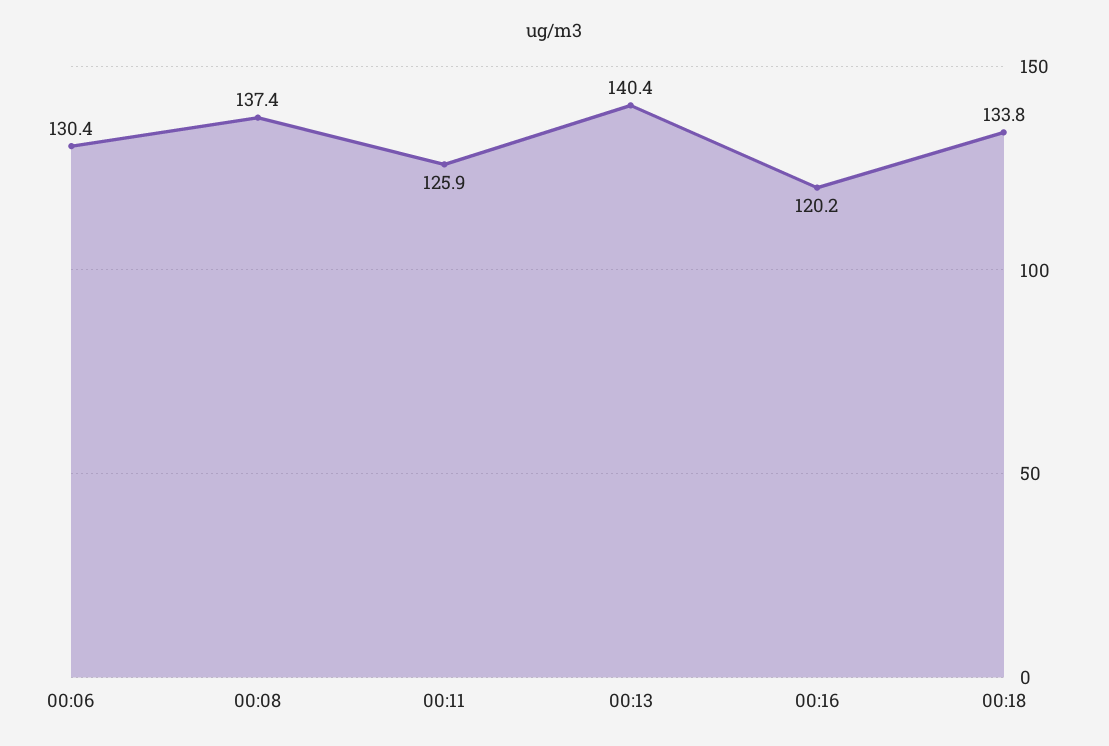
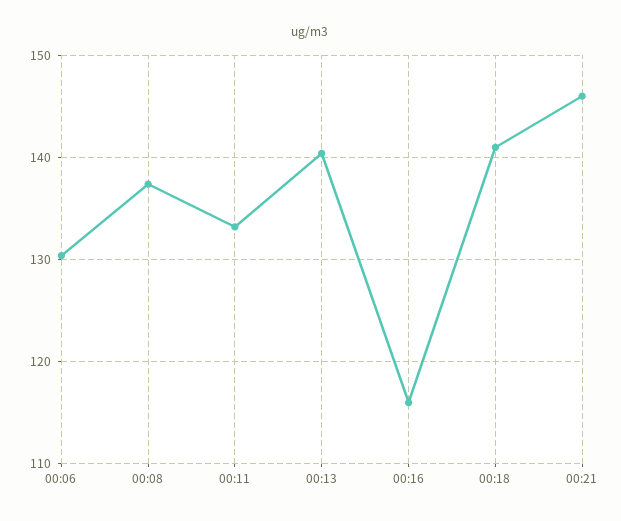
00:11: 125.9 -> 133
00:16: 120.2 -> 116
00:18: 133.8 -> 141
00:21: none -> 146

